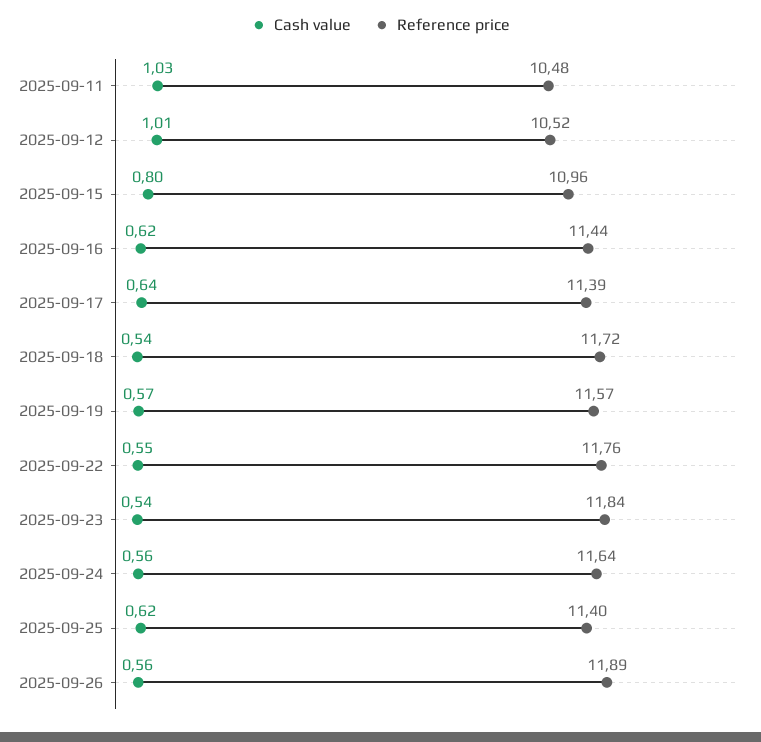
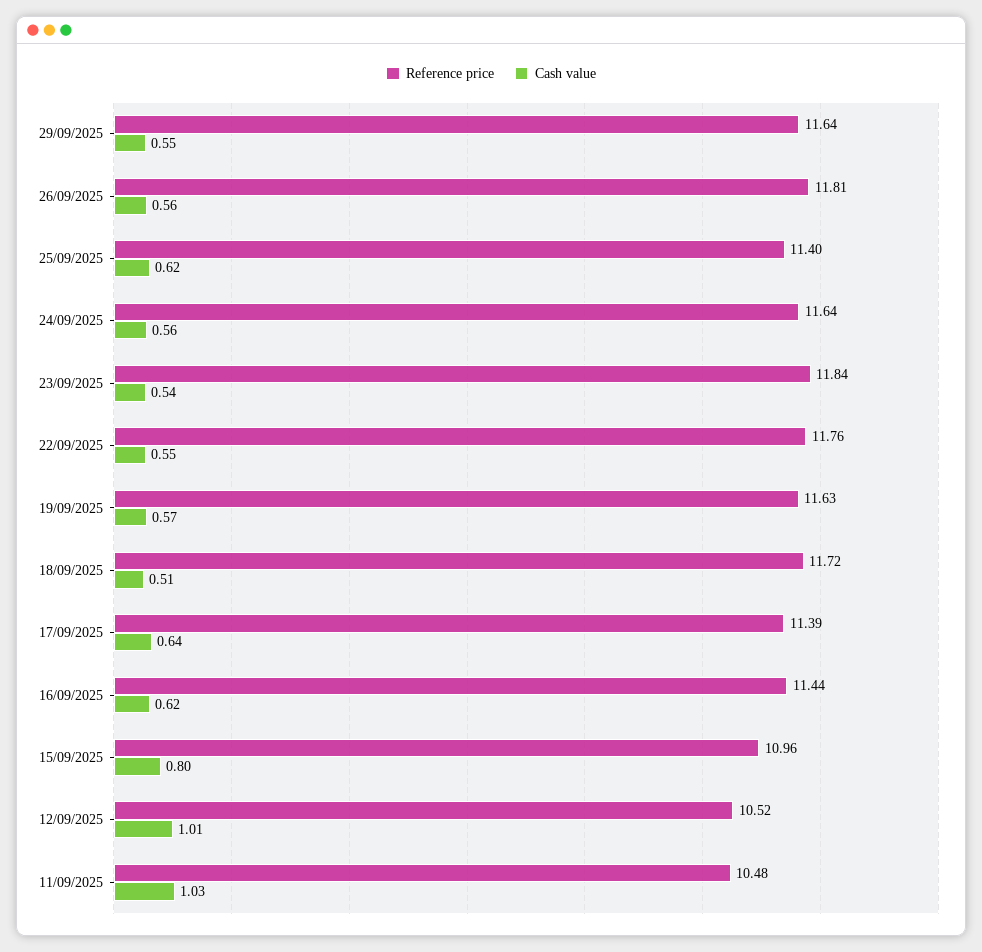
Cash value, 2025-09-18: 0.54 -> 0.51
Reference price, 2025-09-19: 11.57 -> 11.63
Reference price, 2025-09-26: 11.89 -> 11.81
Reference price, 29/09/2025: none -> 11.64
Cash value, 29/09/2025: none -> 0.55

